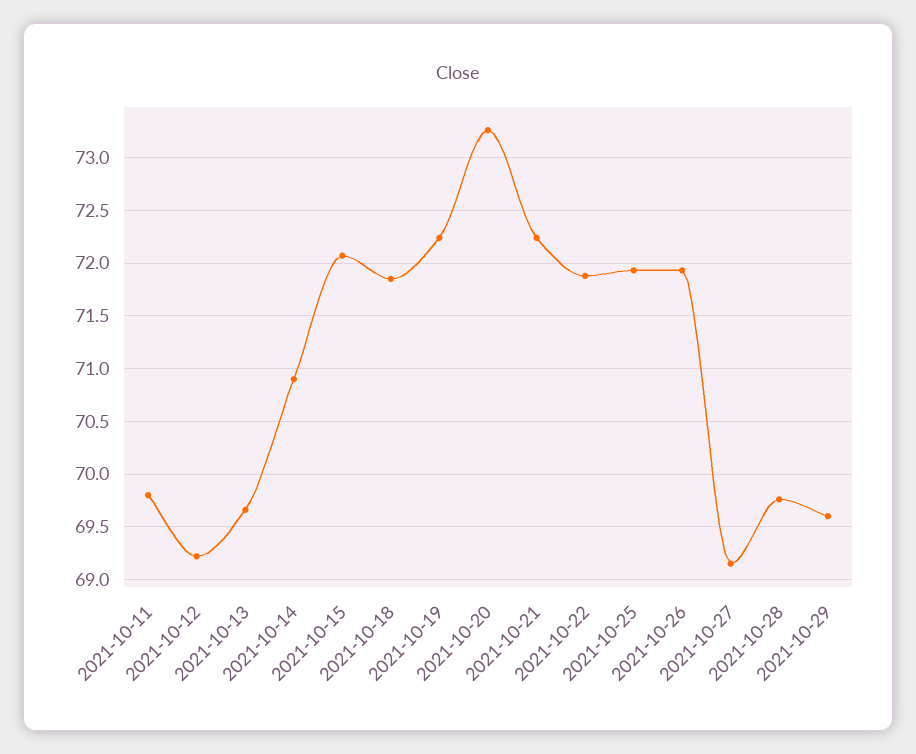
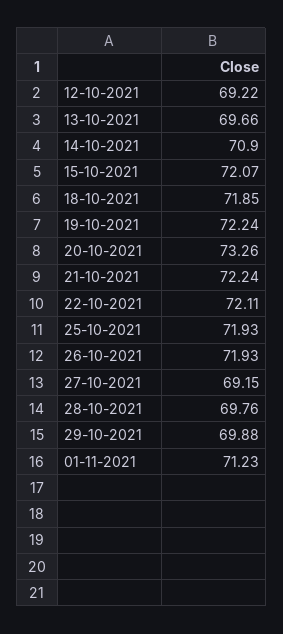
2021-10-11: 69.8 -> none
2021-10-22: 71.9 -> 72.11
2021-10-29: 69.6 -> 69.88
01-11-2021: none -> 71.23

